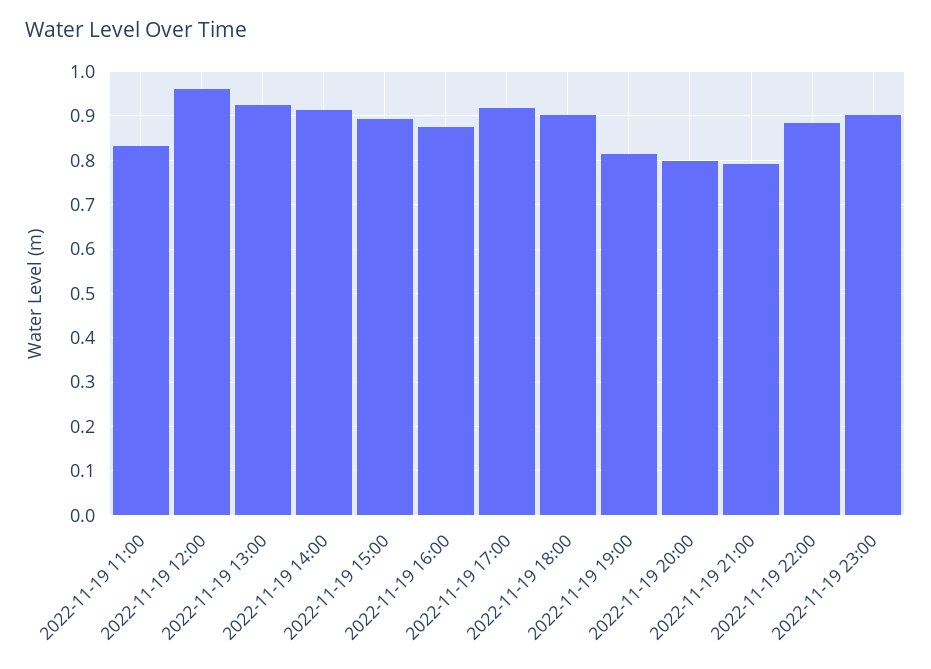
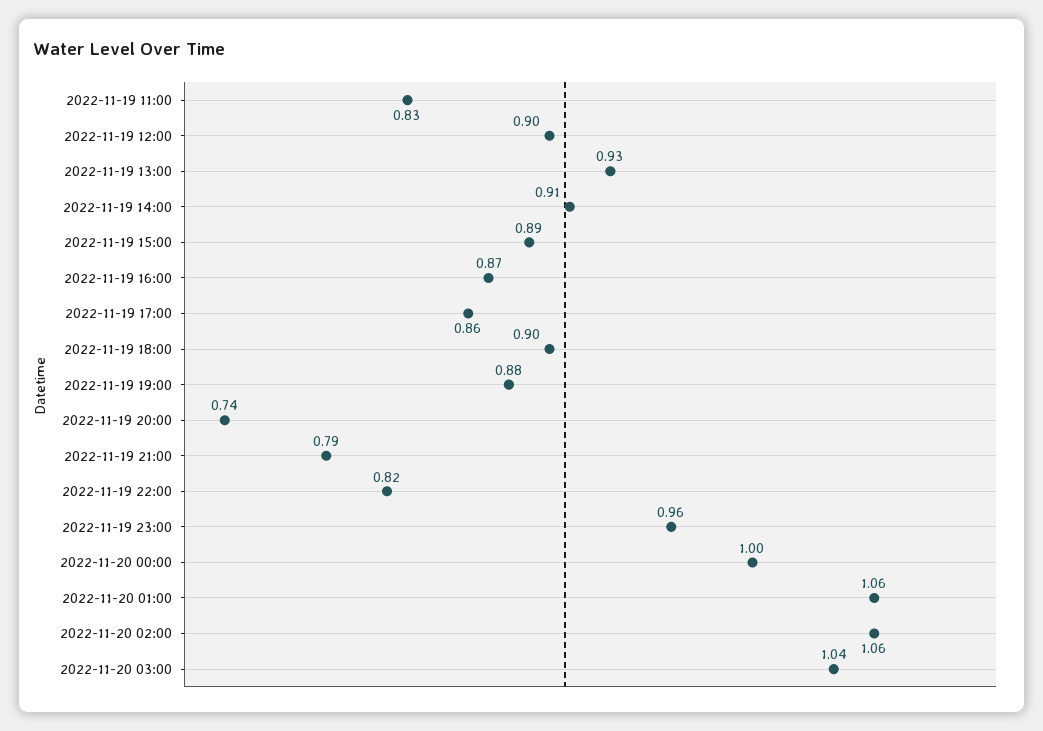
2022-11-19 12:00: 0.96 -> 0.9
2022-11-19 17:00: 0.92 -> 0.86
2022-11-19 19:00: 0.82 -> 0.88
2022-11-19 20:00: 0.8 -> 0.74
2022-11-19 22:00: 0.88 -> 0.82
2022-11-19 23:00: 0.9 -> 0.96
2022-11-20 00:00: none -> 1
2022-11-20 01:00: none -> 1.06
2022-11-20 02:00: none -> 1.06
2022-11-20 03:00: none -> 1.04

